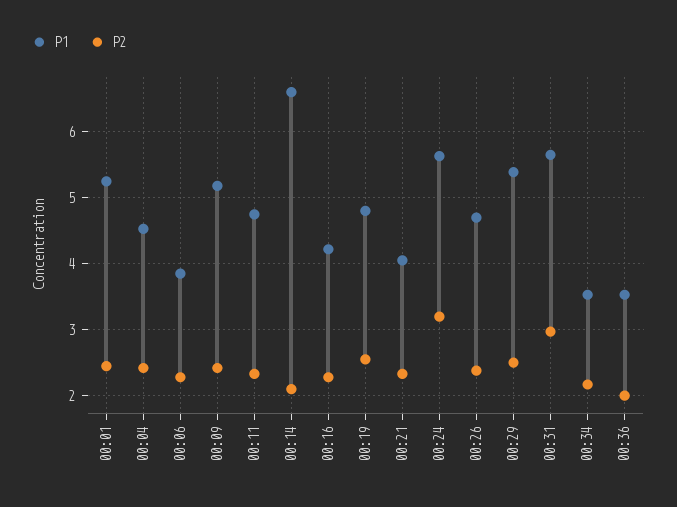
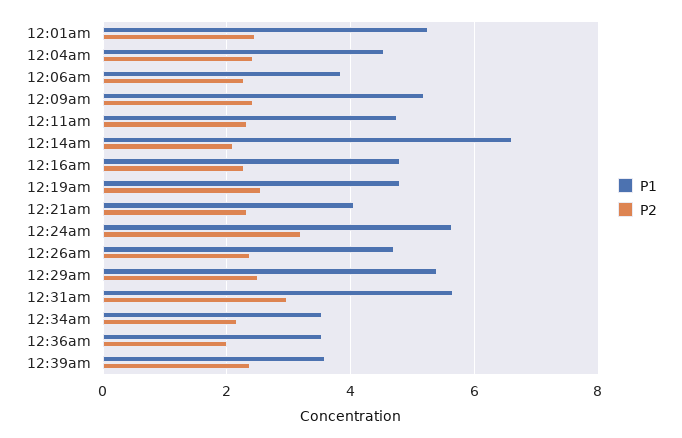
P1, 00:16: 4.2 -> 4.8
P1, 12:39am: none -> 3.6
P2, 12:39am: none -> 2.4

